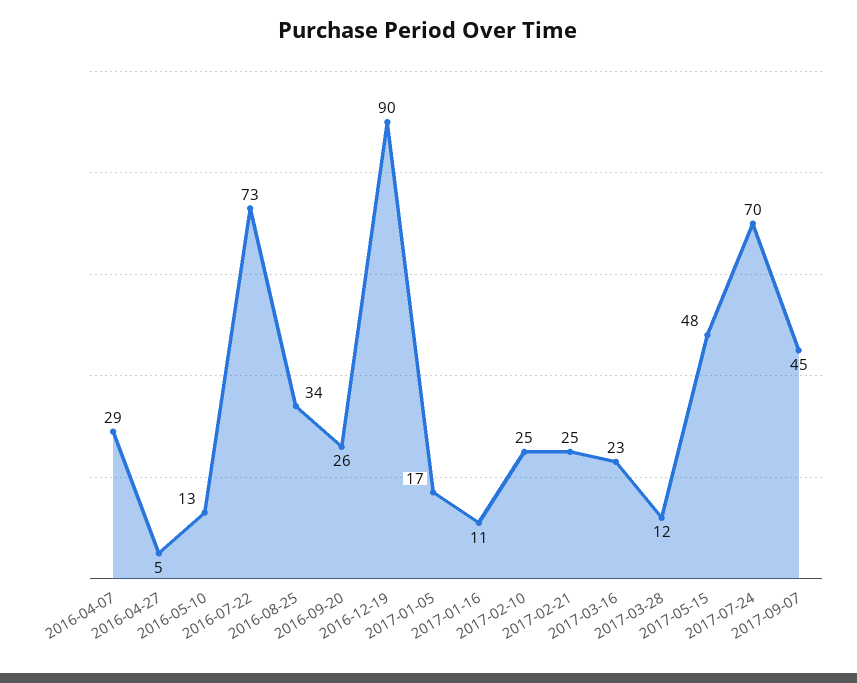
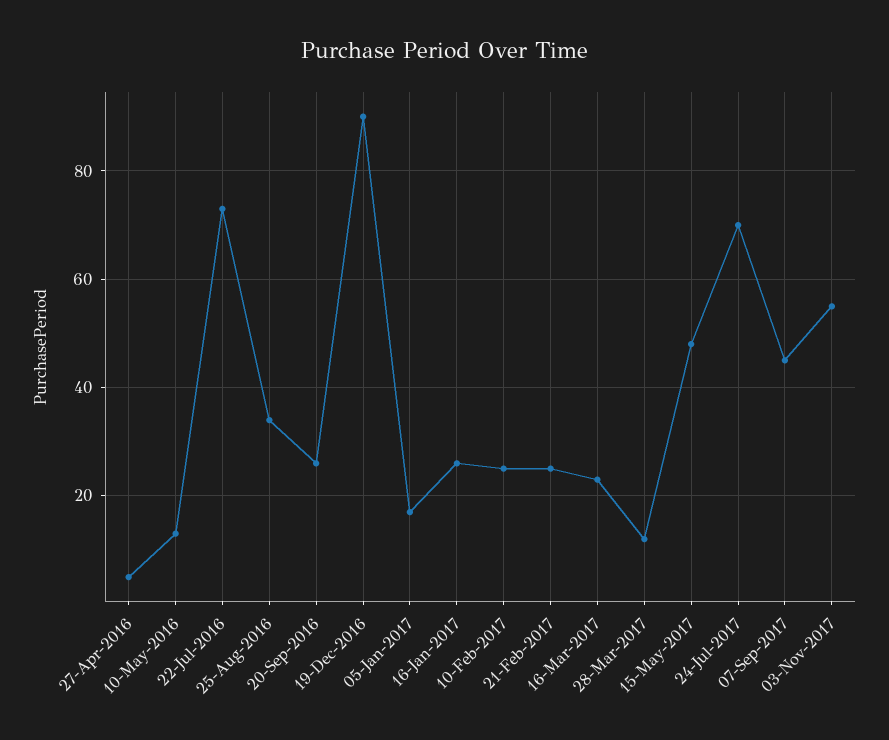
2016-04-07: 29 -> none
2017-01-16: 11 -> 25
03-Nov-2017: none -> 55

